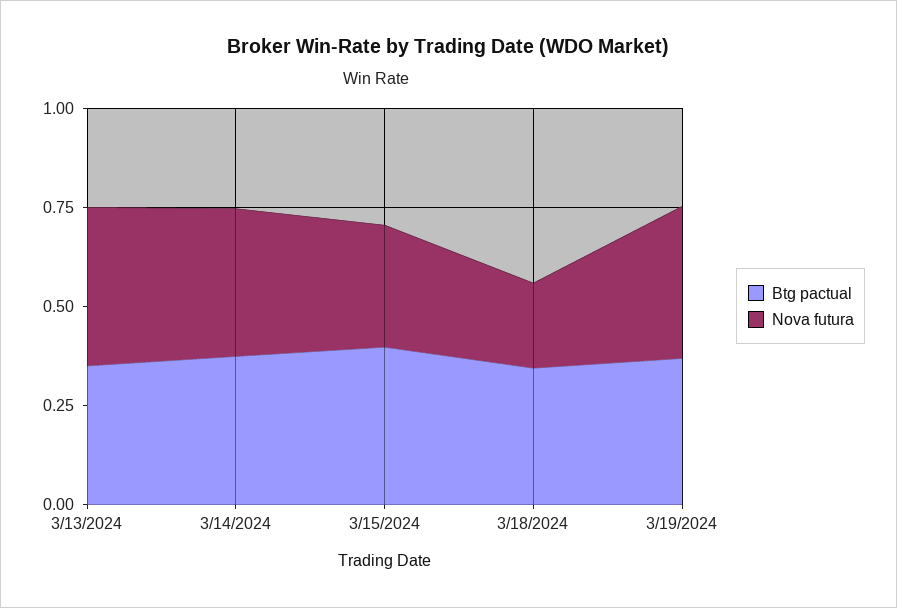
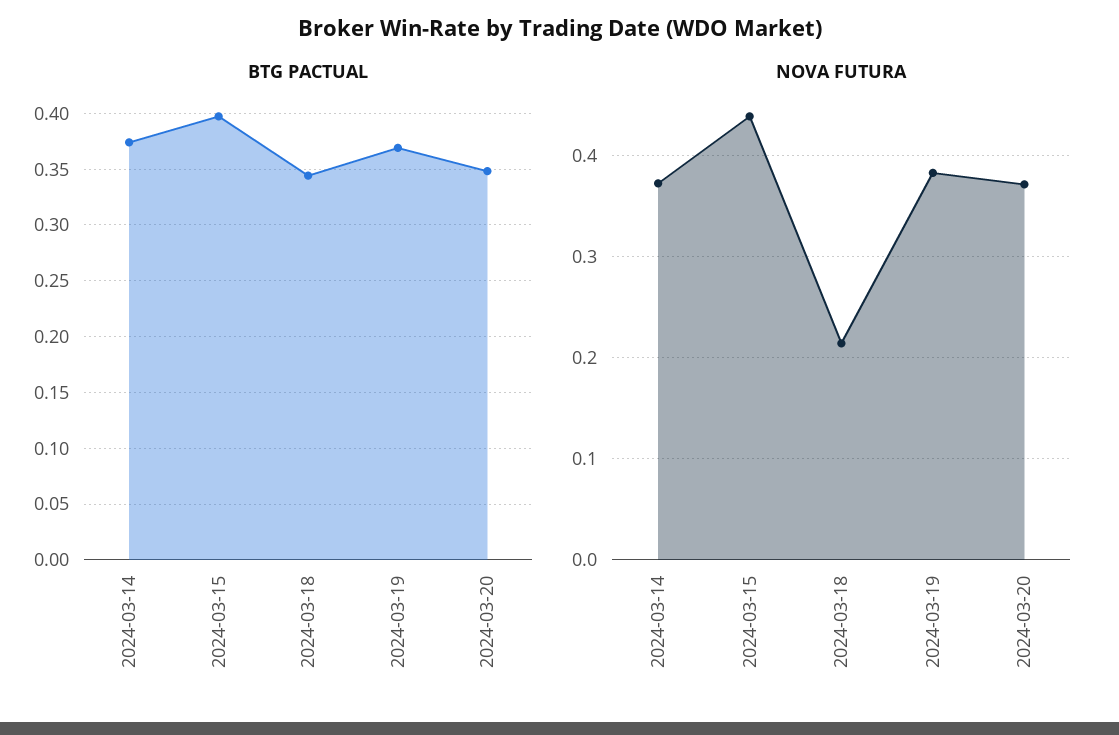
Btg pactual, 3/13/2024: 0.35 -> none
Nova futura, 3/13/2024: 0.4 -> none
Nova futura, 3/15/2024: 0.3 -> 0.44
Btg pactual, 2024-03-20: none -> 0.35
Nova futura, 2024-03-20: none -> 0.37

